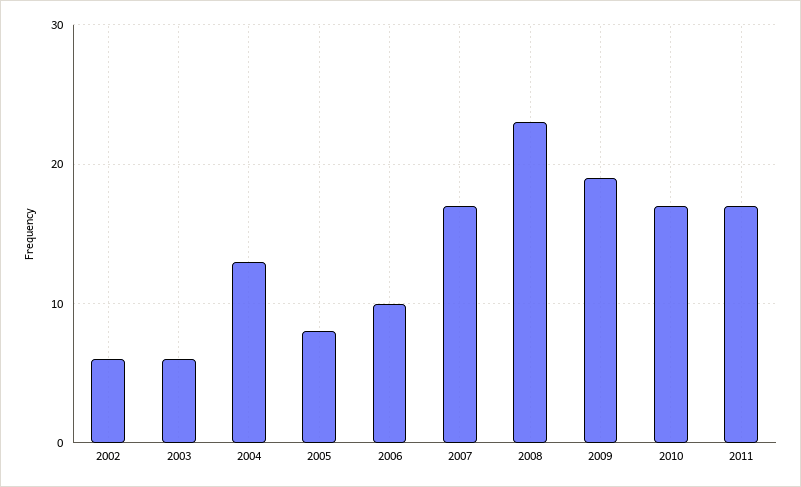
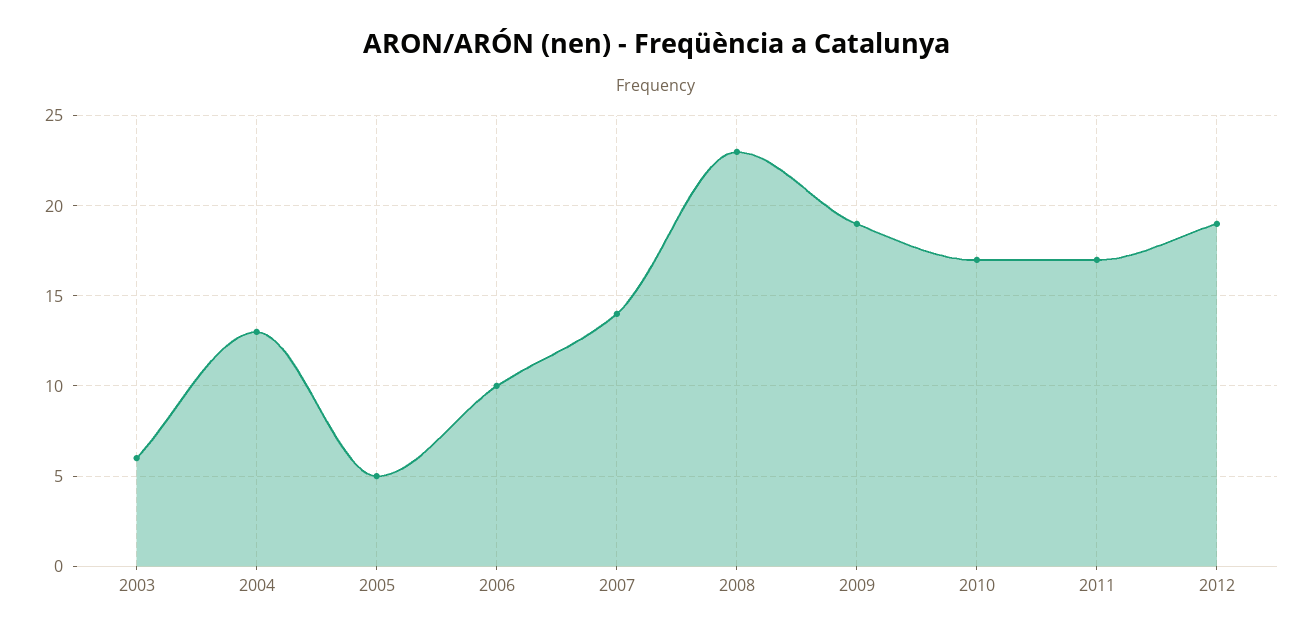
2002: 6 -> none
2005: 8 -> 5
2007: 17 -> 14
2012: none -> 19

